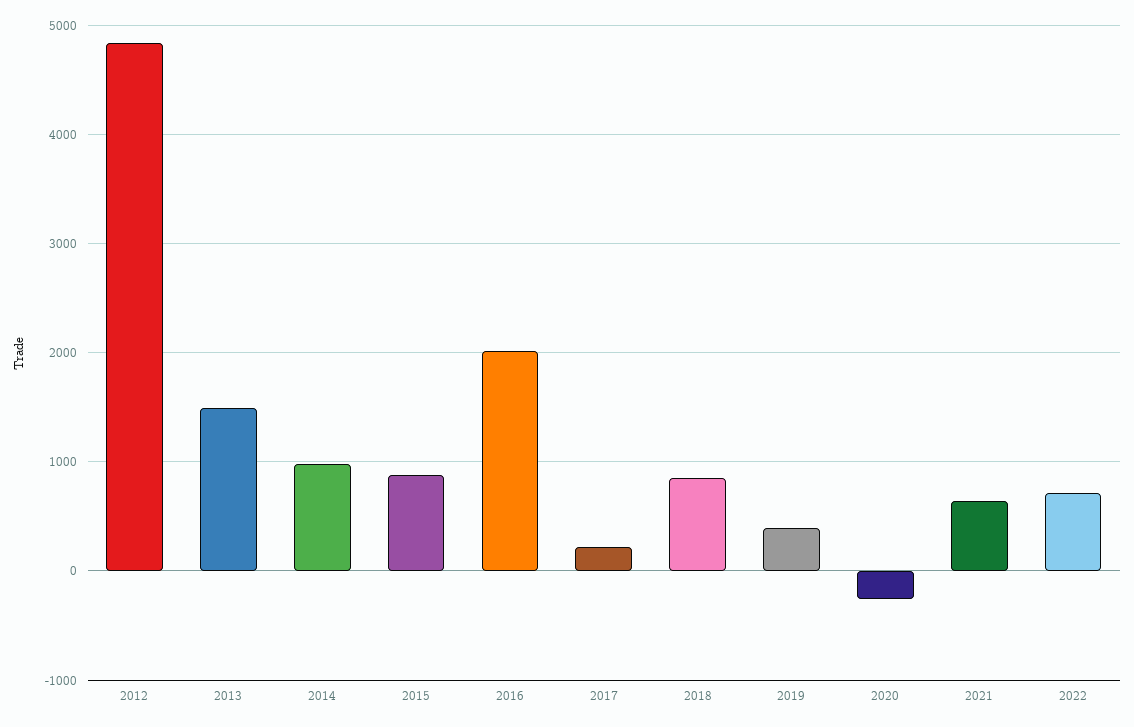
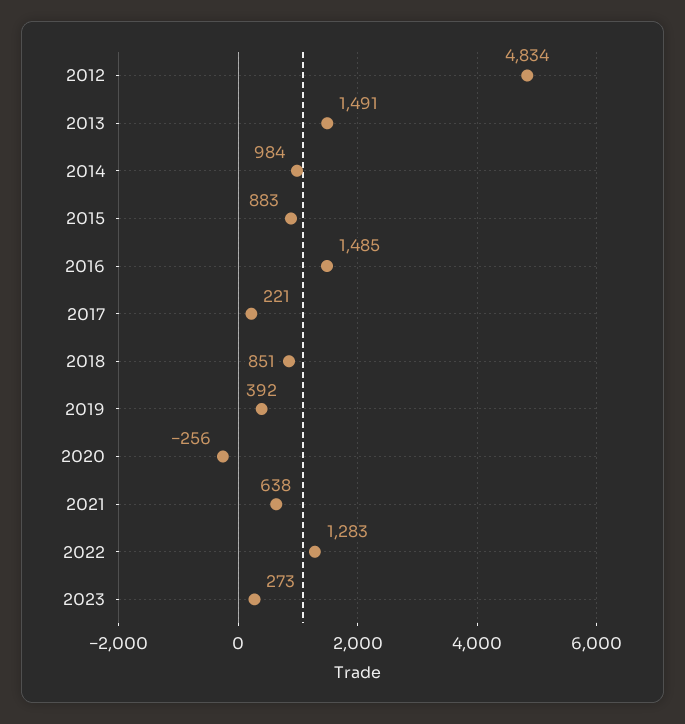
2016: 2000 -> 1485
2022: 700 -> 1283
2023: none -> 273

